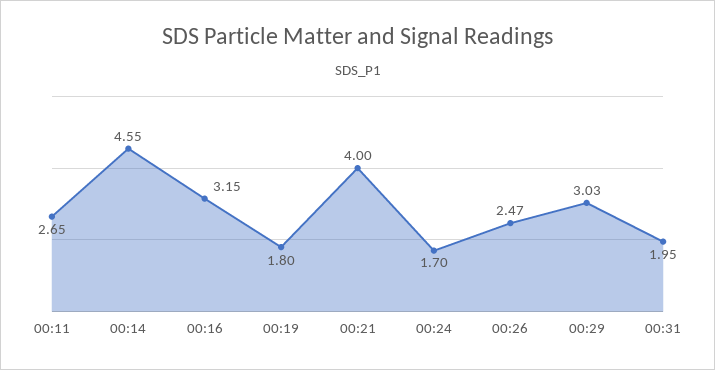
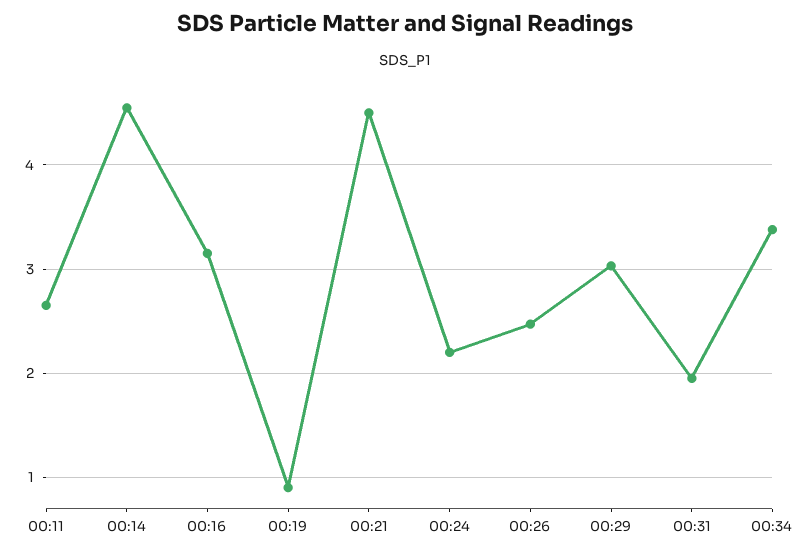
00:19: 1.8 -> 0.9
00:21: 4 -> 4.5
00:24: 1.7 -> 2.2
00:34: none -> 3.4

